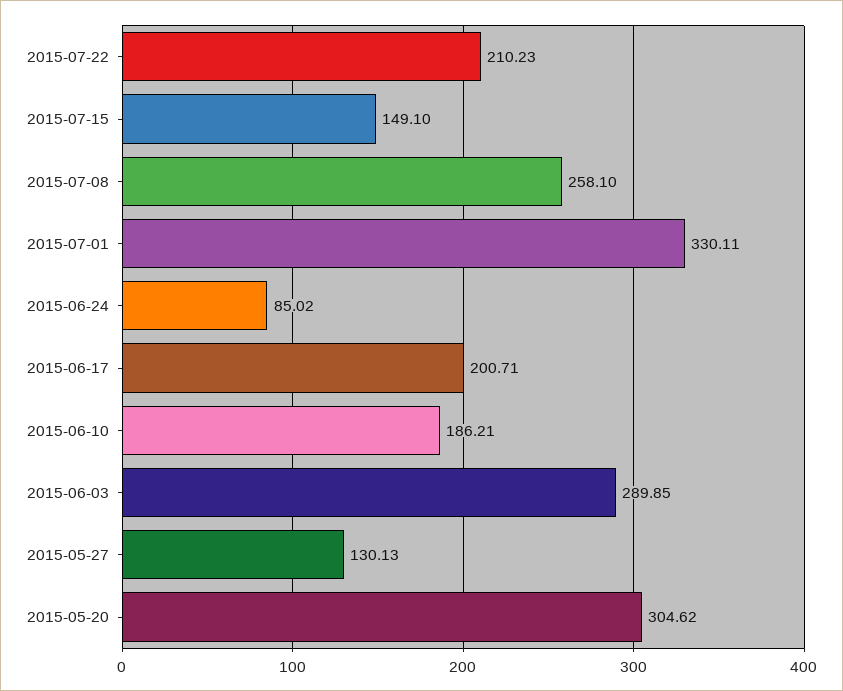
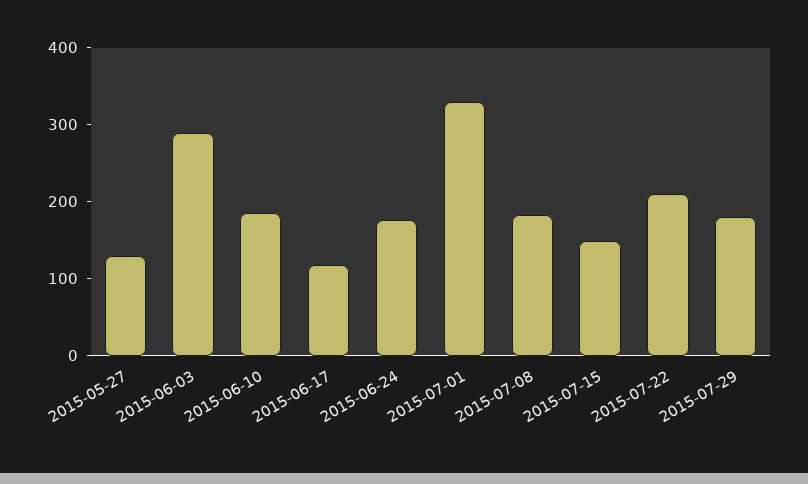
2015-07-08: 258.1 -> 180
2015-06-24: 85.02 -> 180
2015-06-17: 200.71 -> 120
2015-05-20: 304.62 -> none
2015-07-29: none -> 180

